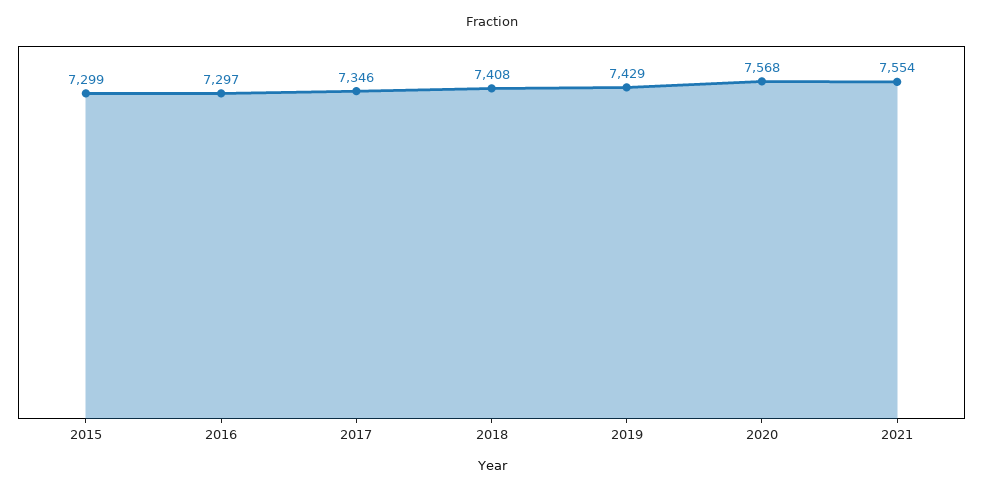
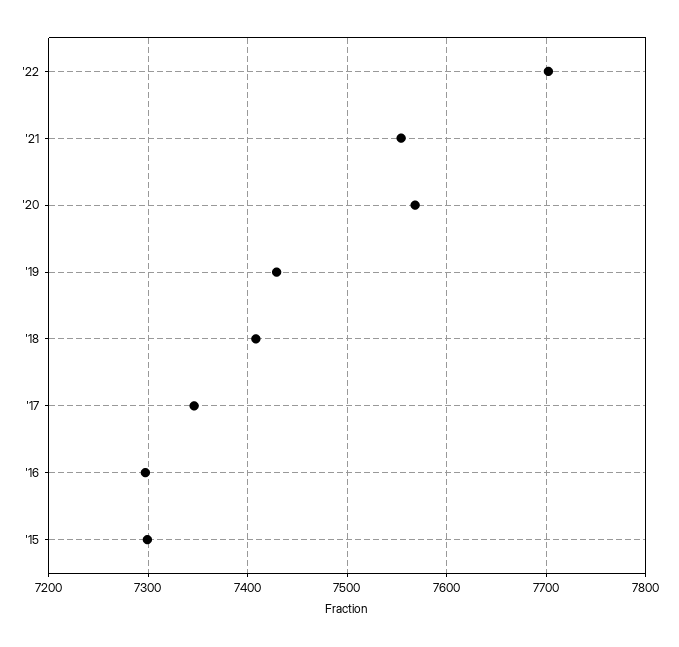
'22: none -> 7700

